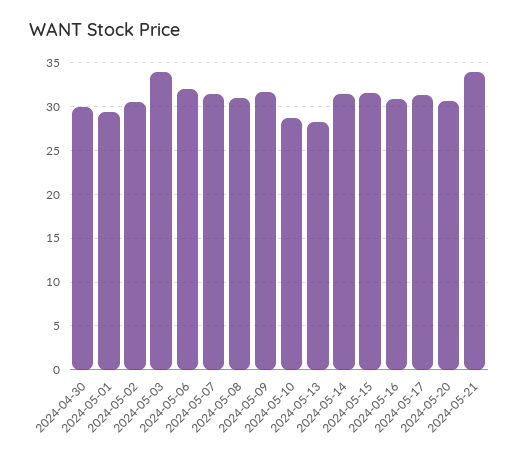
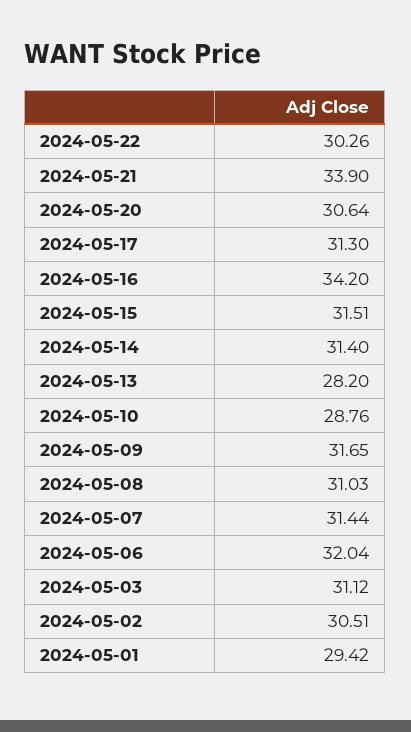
2024-04-30: 30 -> none
2024-05-03: 34 -> 31.12
2024-05-16: 31 -> 34.2
2024-05-22: none -> 30.26

